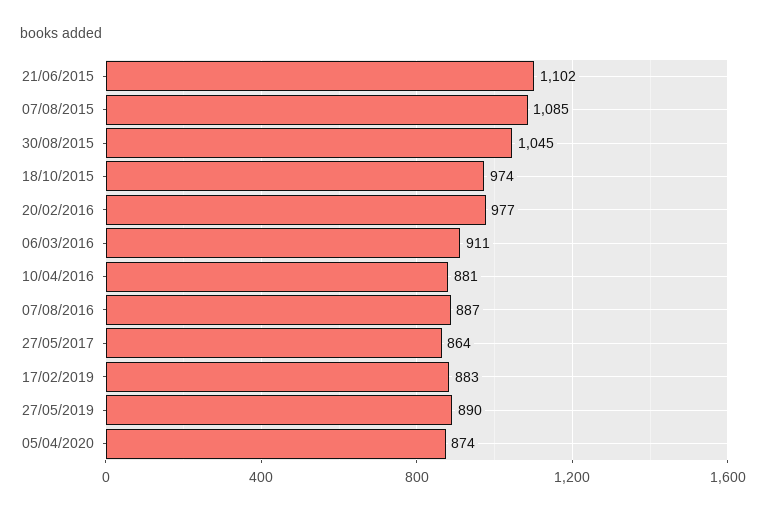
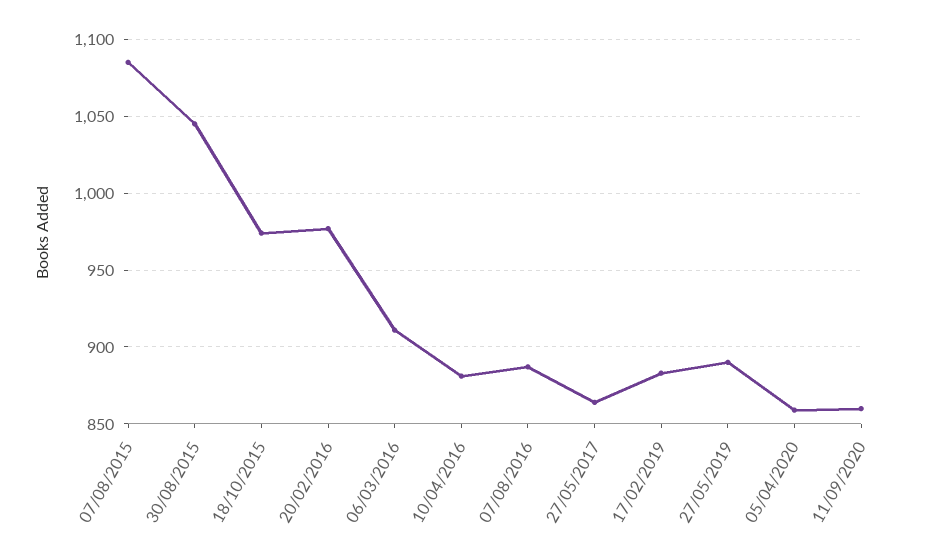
21/06/2015: 1102 -> none
05/04/2020: 874 -> 860
11/09/2020: none -> 860

